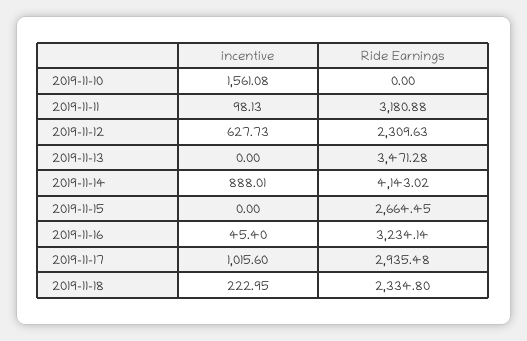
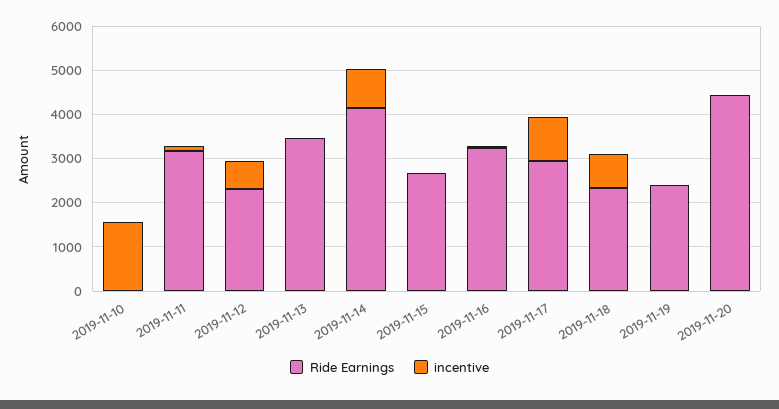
incentive, 2019-11-18: 222.95 -> 800
Ride Earnings, 2019-11-19: none -> 2400
incentive, 2019-11-19: none -> 0
Ride Earnings, 2019-11-20: none -> 4400
incentive, 2019-11-20: none -> 0

